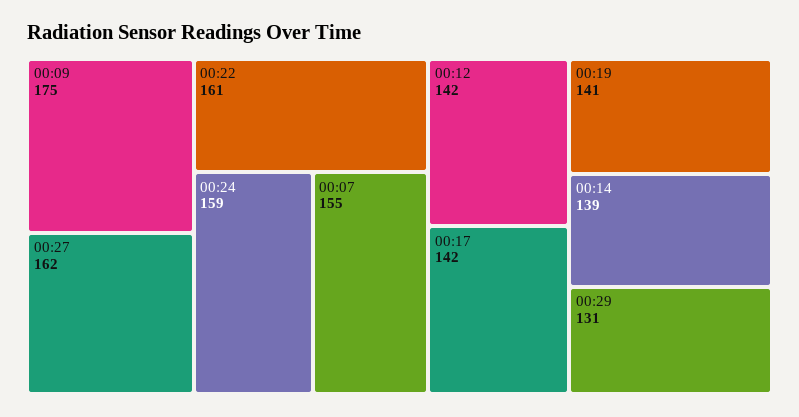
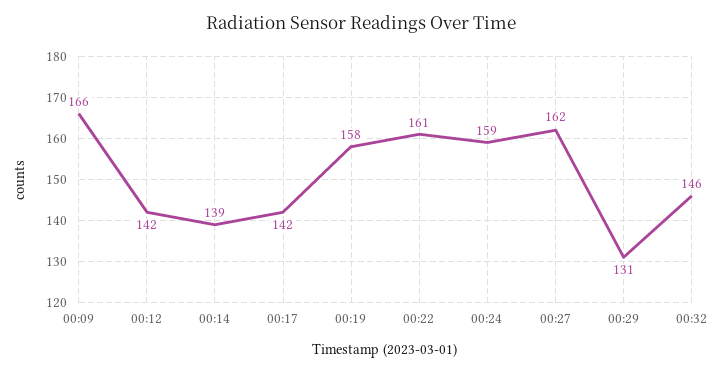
00:09: 175 -> 166
00:07: 155 -> none
00:19: 141 -> 158
00:32: none -> 146

